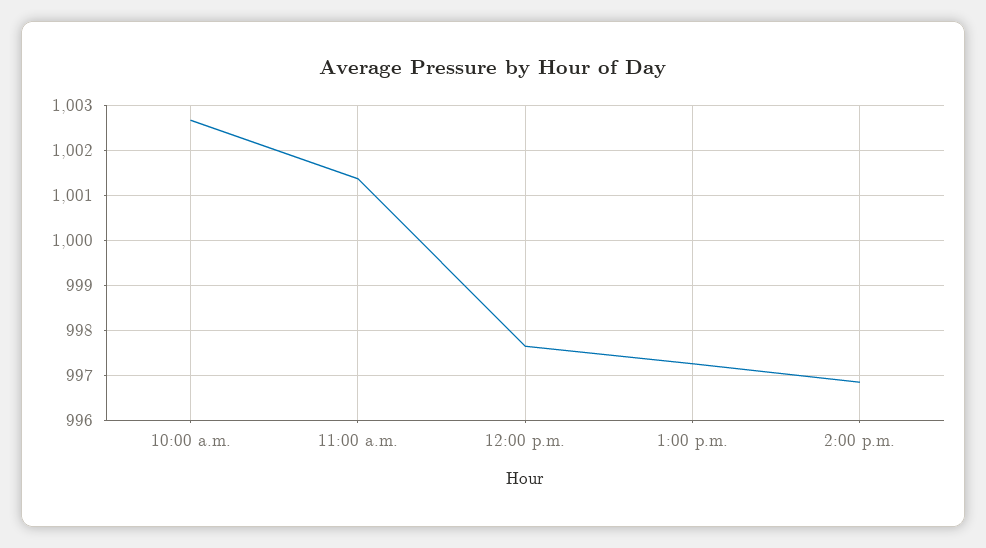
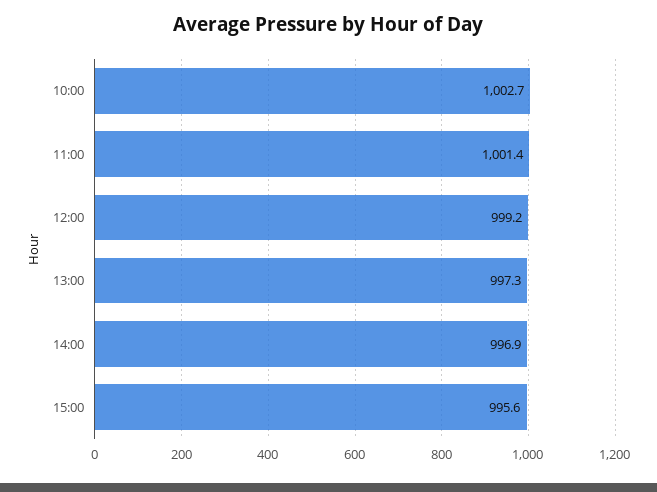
12:00 p.m.: 997.6 -> 999.2
15:00: none -> 995.6

